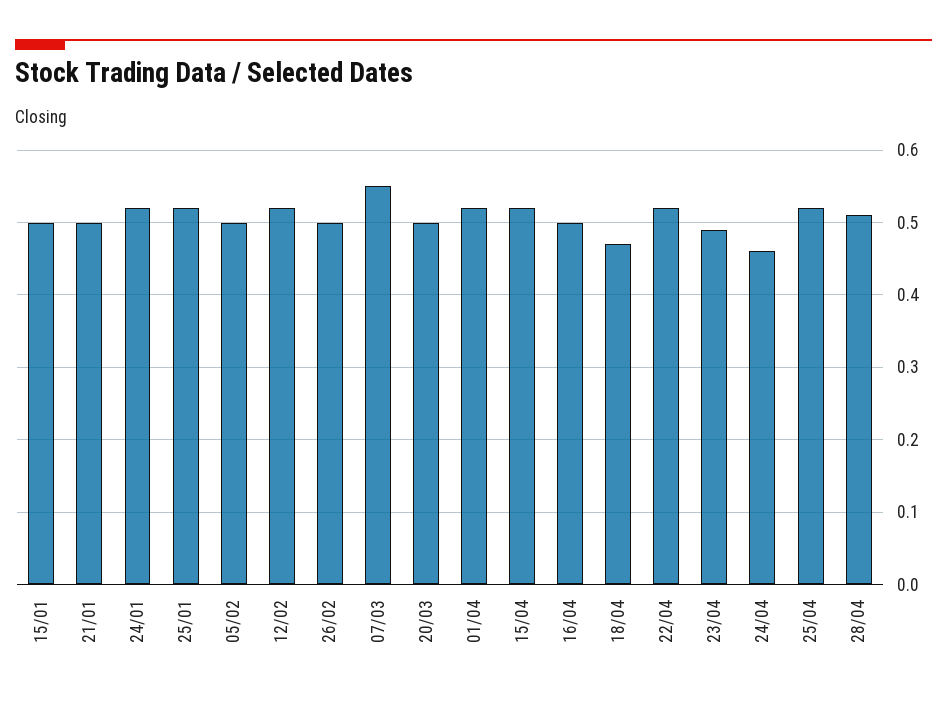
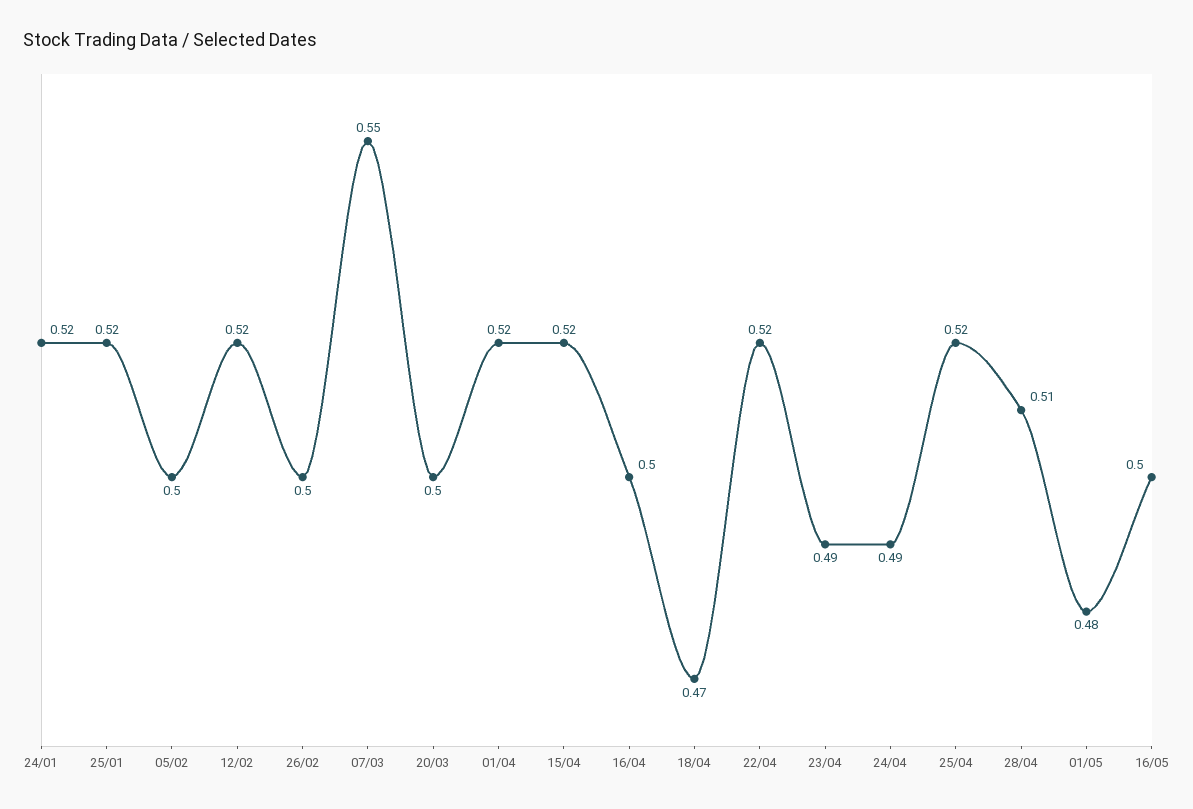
15/01: 0.5 -> none
21/01: 0.5 -> none
24/04: 0.46 -> 0.49
01/05: none -> 0.48
16/05: none -> 0.5

